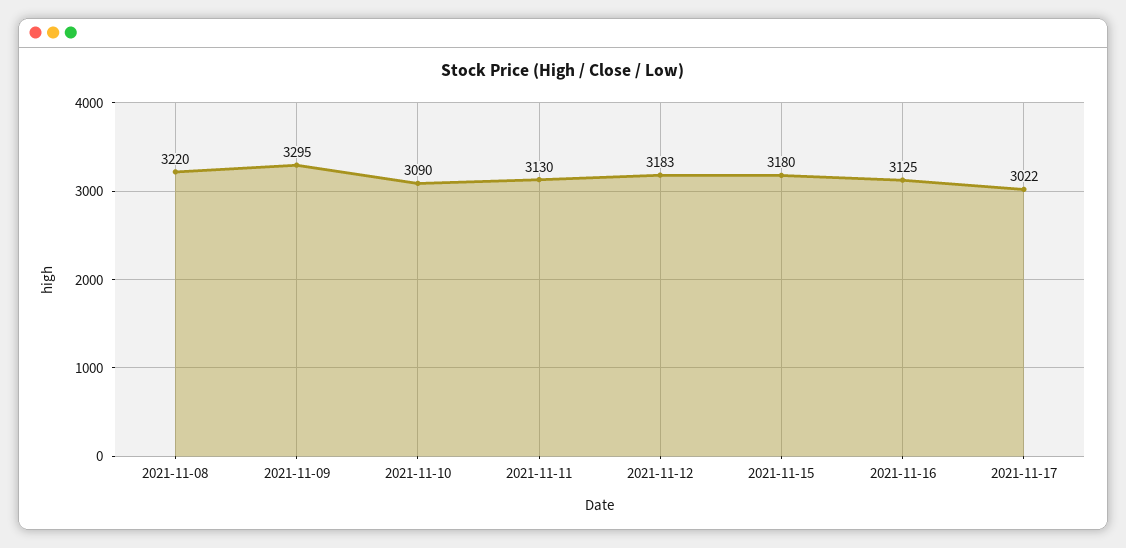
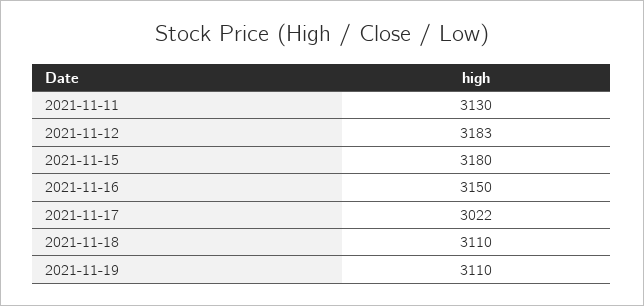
2021-11-08: 3220 -> none
2021-11-09: 3295 -> none
2021-11-10: 3090 -> none
2021-11-16: 3125 -> 3150
2021-11-18: none -> 3110
2021-11-19: none -> 3110

